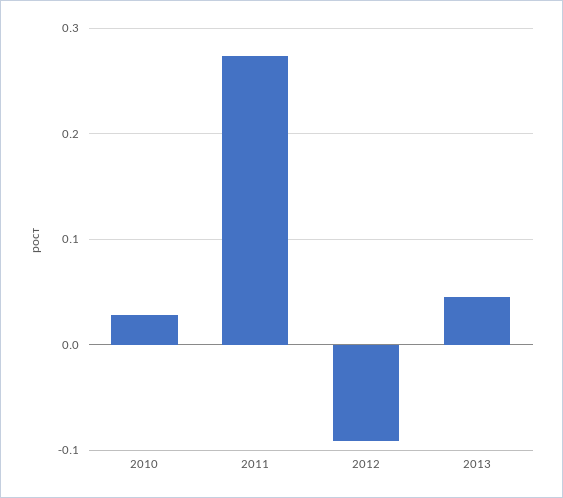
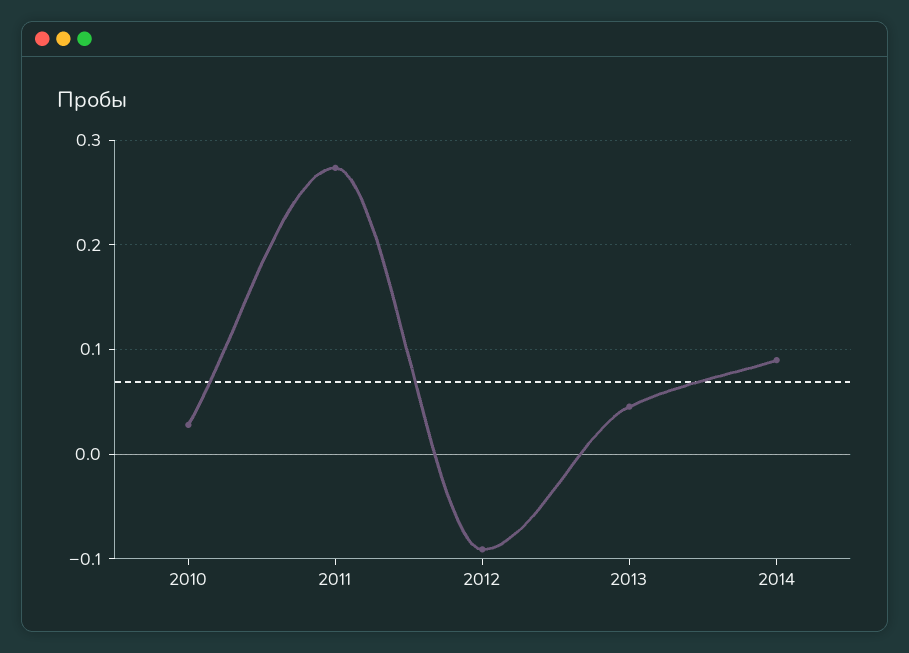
2014: none -> 0.09

